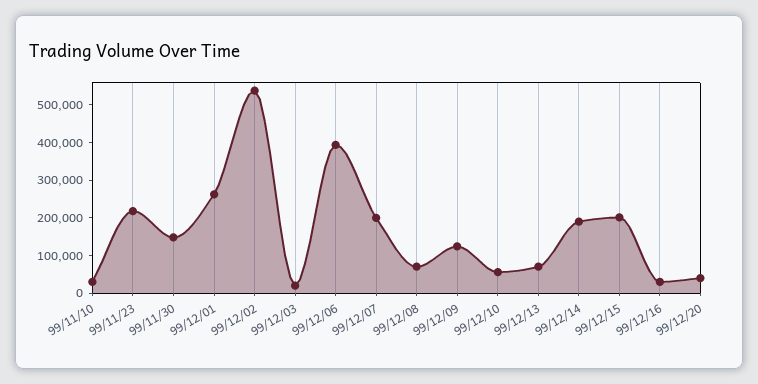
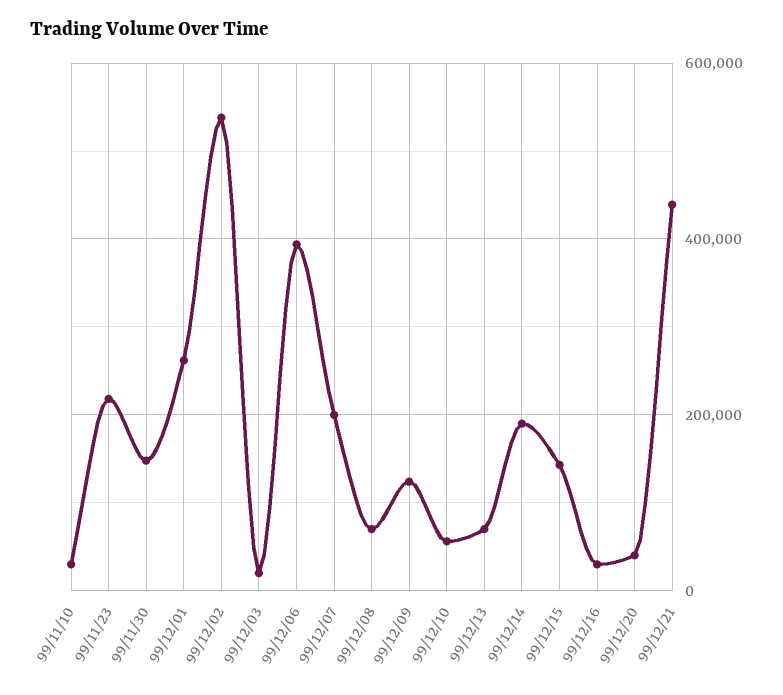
99/12/15: 200000 -> 140000
99/12/21: none -> 440000

